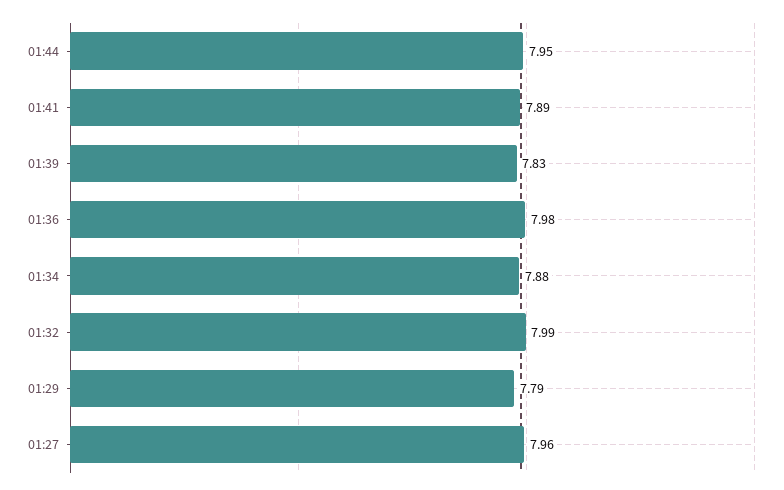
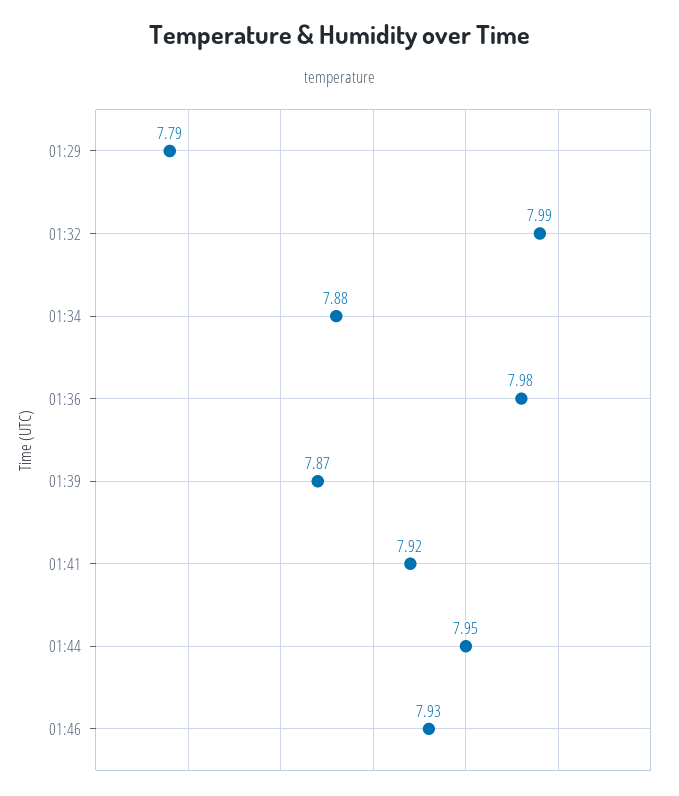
01:41: 7.89 -> 7.92
01:39: 7.83 -> 7.87
01:27: 7.96 -> none
01:46: none -> 7.93

